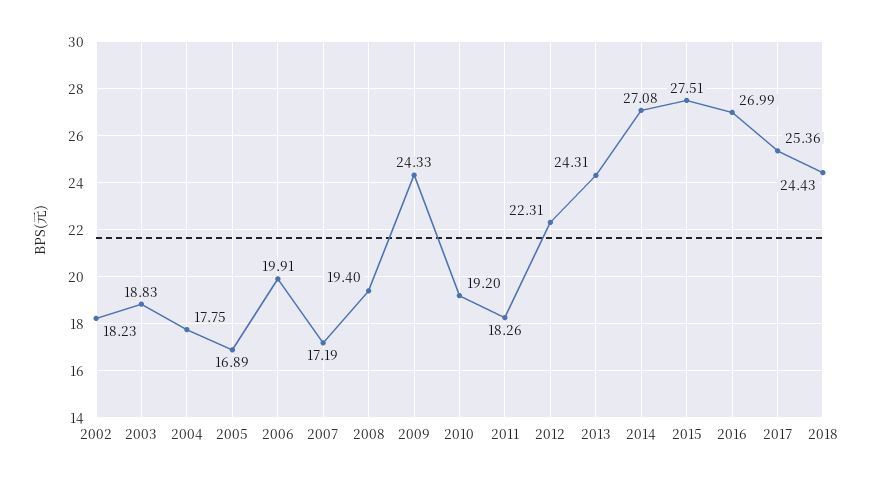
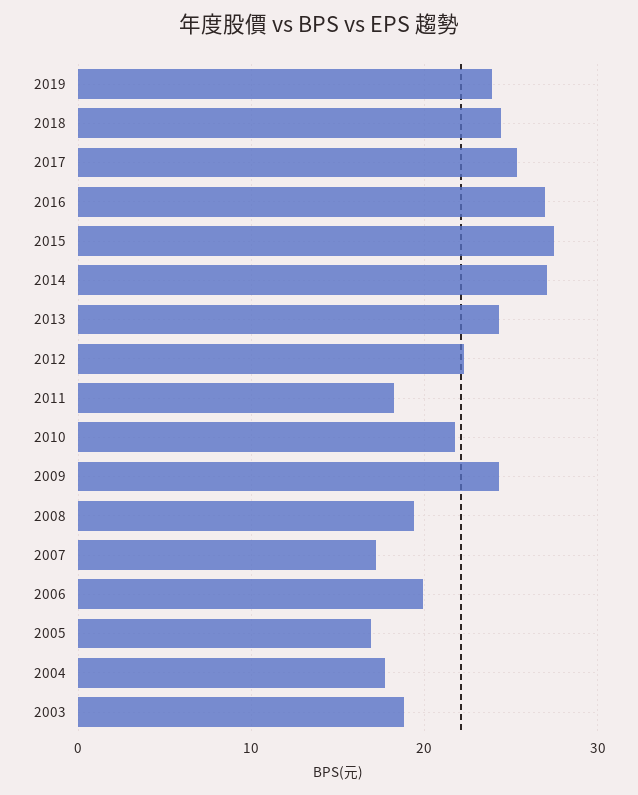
2002: 18.23 -> none
2010: 19.2 -> 22
2019: none -> 24

